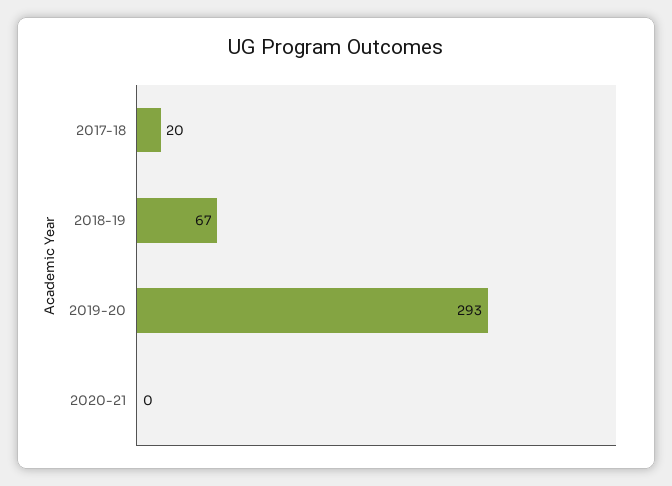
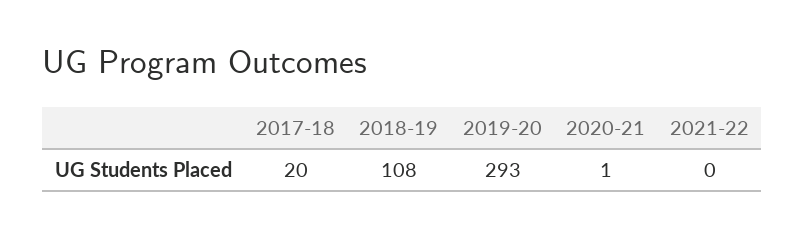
2018-19: 67 -> 108
2020-21: 0 -> 1
2021-22: none -> 0

